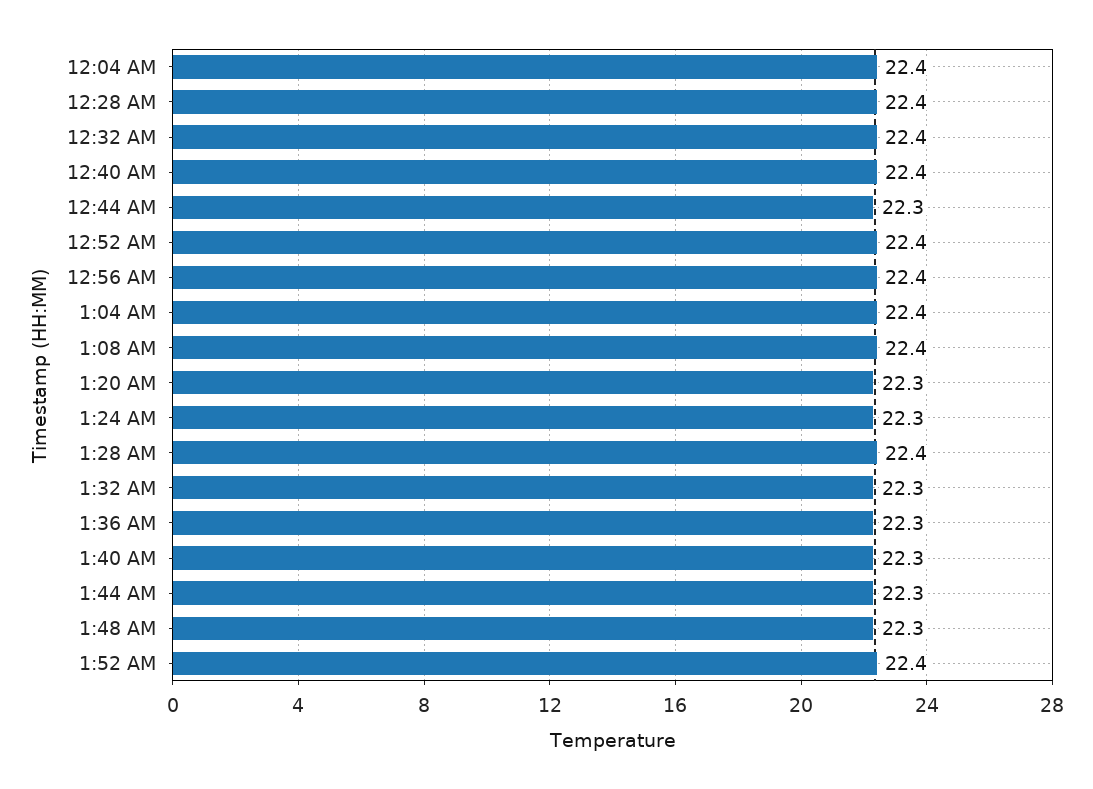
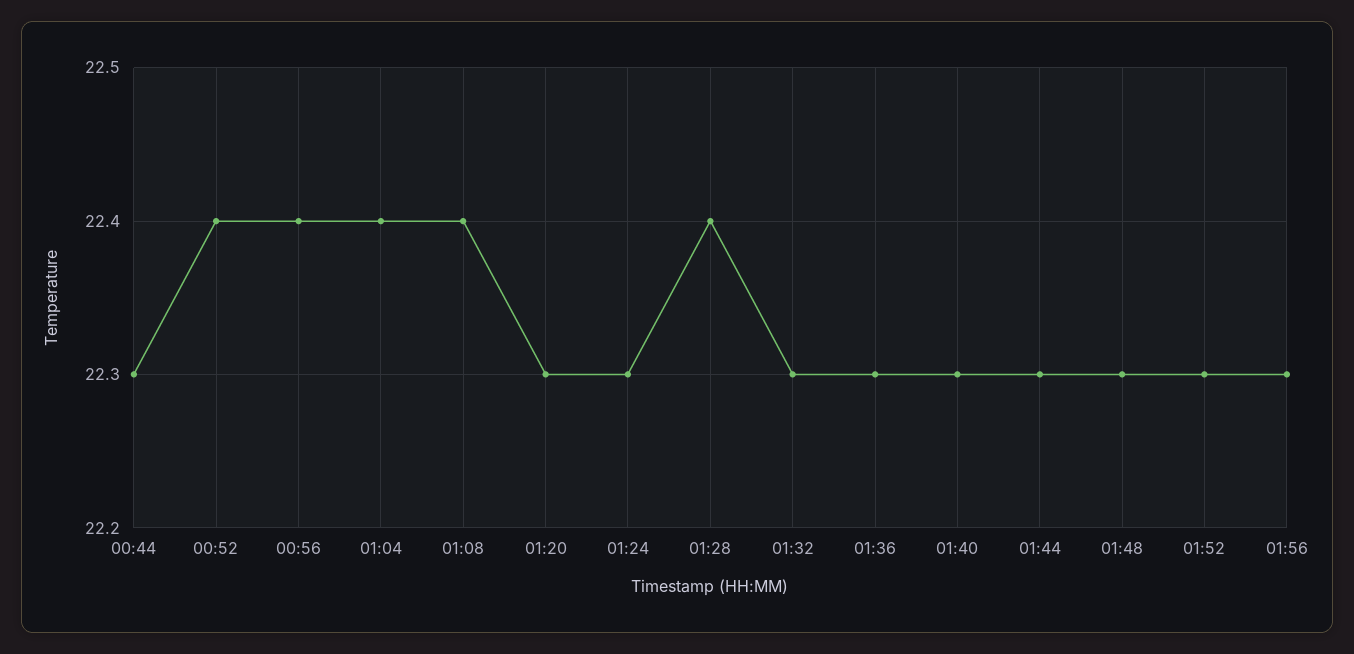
12:04 AM: 22.4 -> none
12:28 AM: 22.4 -> none
12:32 AM: 22.4 -> none
12:40 AM: 22.4 -> none
1:52 AM: 22.4 -> 22.3
01:56: none -> 22.3

